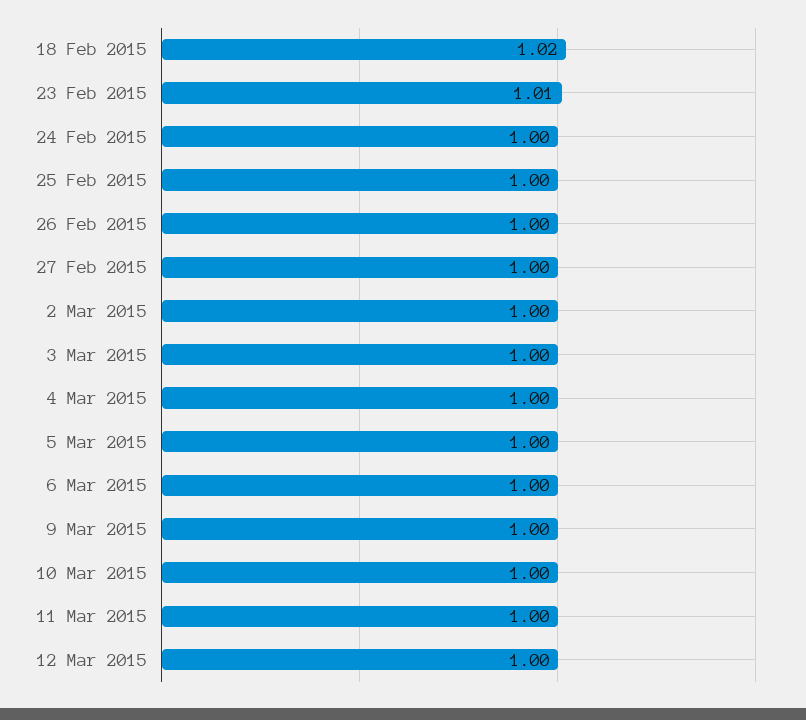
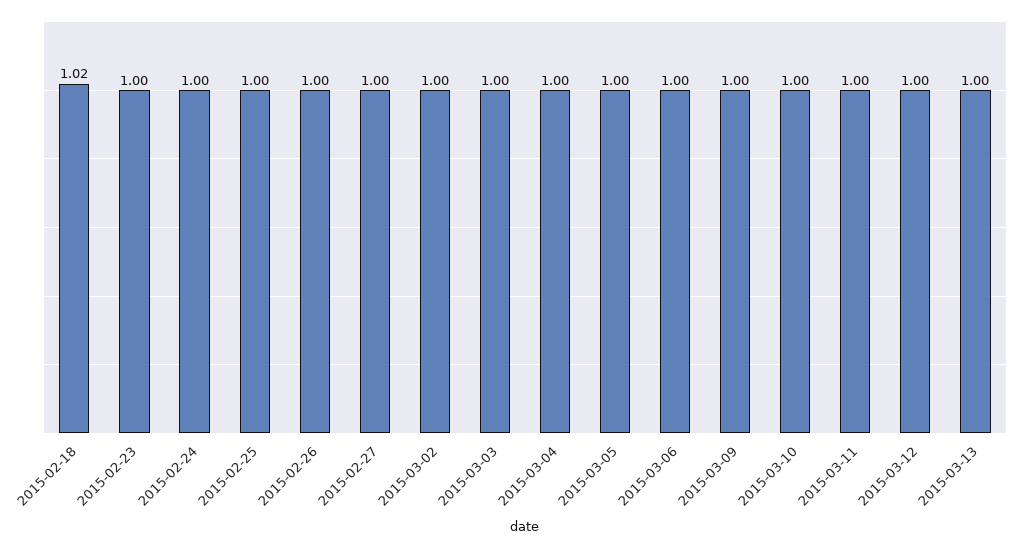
23 Feb 2015: 1.01 -> 1
2015-03-13: none -> 1

